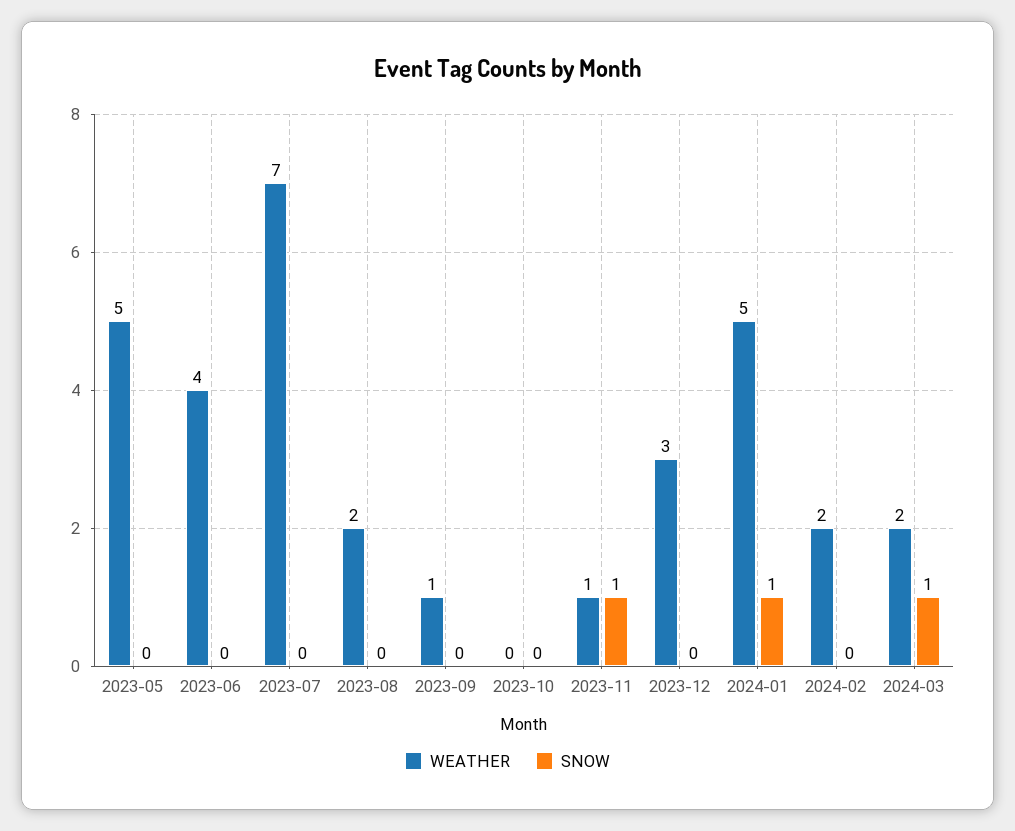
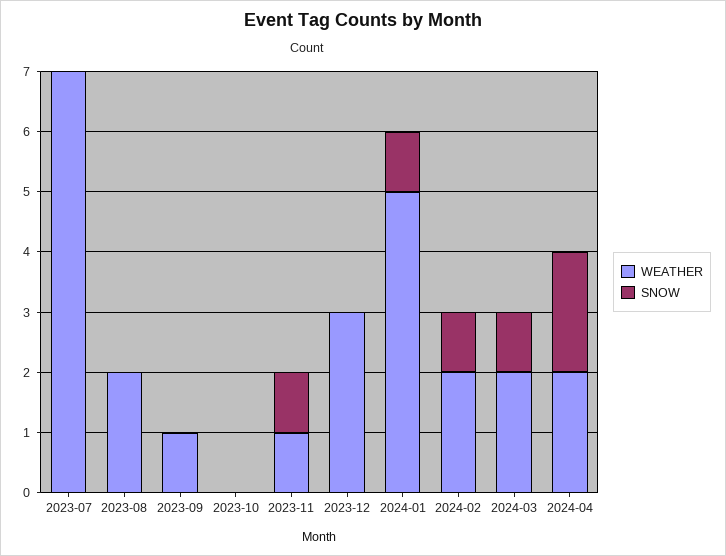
WEATHER, 2023-05: 5 -> none
SNOW, 2023-05: 0 -> none
WEATHER, 2023-06: 4 -> none
SNOW, 2023-06: 0 -> none
SNOW, 2024-02: 0 -> 1
WEATHER, 2024-04: none -> 2
SNOW, 2024-04: none -> 2

